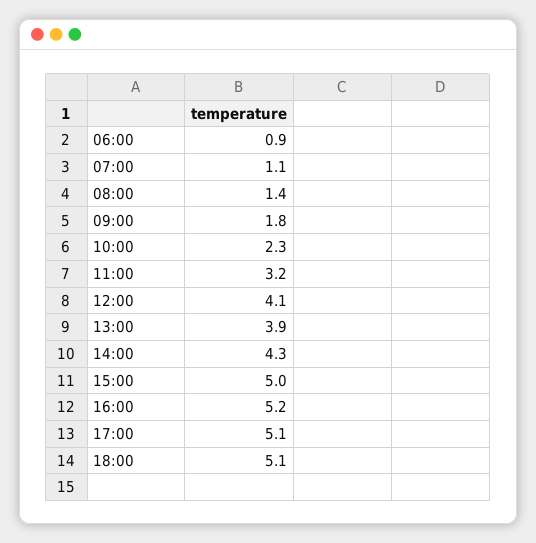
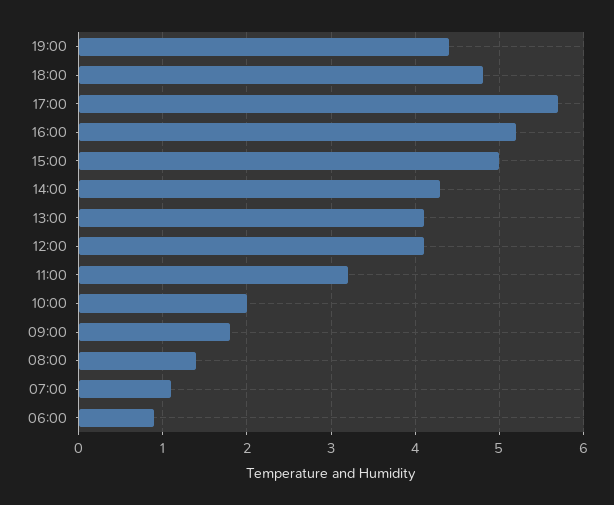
10:00: 2.3 -> 2
13:00: 3.9 -> 4.1
17:00: 5.1 -> 5.7
18:00: 5.1 -> 4.8
19:00: none -> 4.4

